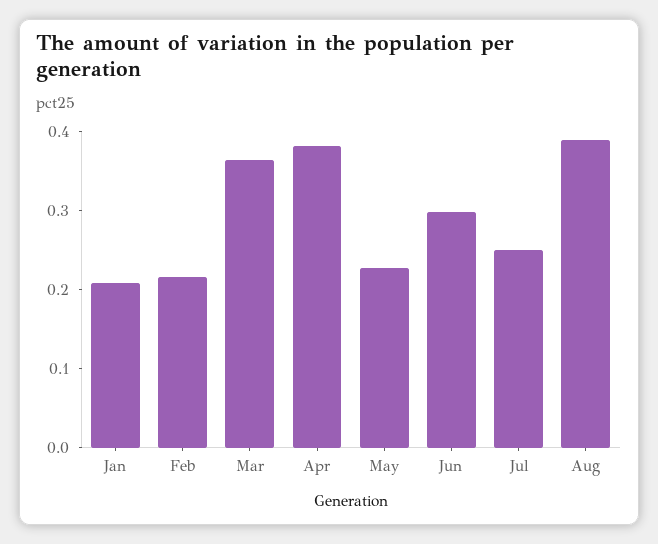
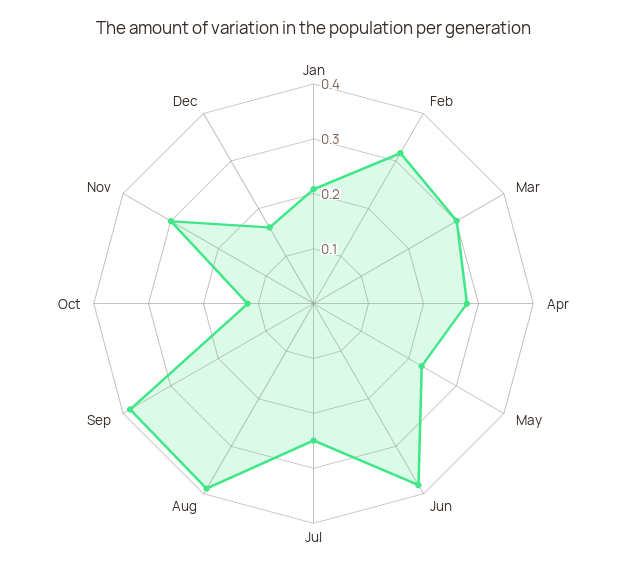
Feb: 0.22 -> 0.32
Mar: 0.36 -> 0.3
Apr: 0.38 -> 0.28
Jun: 0.3 -> 0.38
Sep: none -> 0.38
Oct: none -> 0.12
Nov: none -> 0.3
Dec: none -> 0.16

